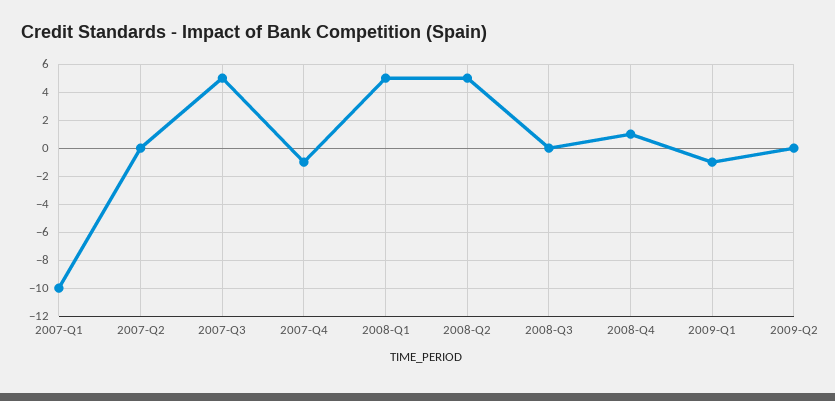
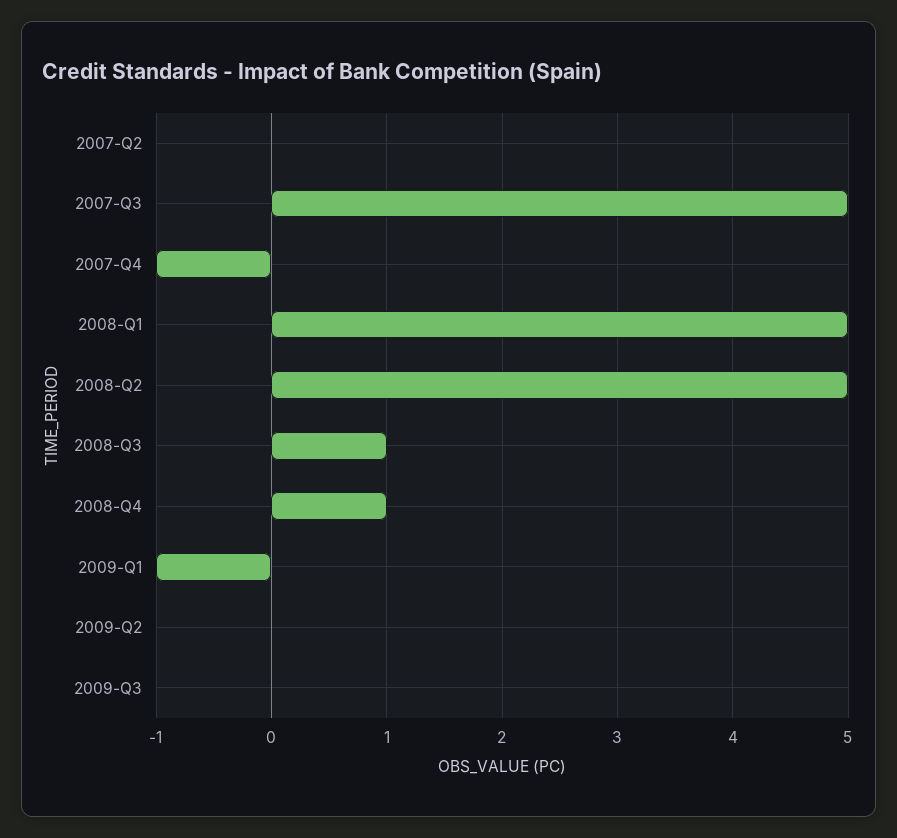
2007-Q1: -10 -> none
2008-Q3: 0 -> 1
2009-Q3: none -> 0

